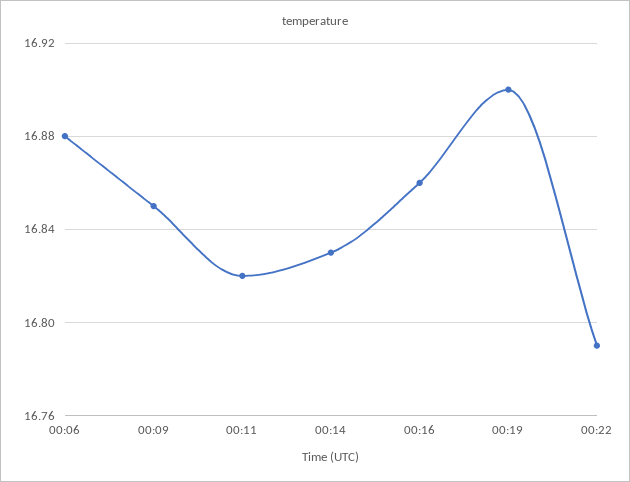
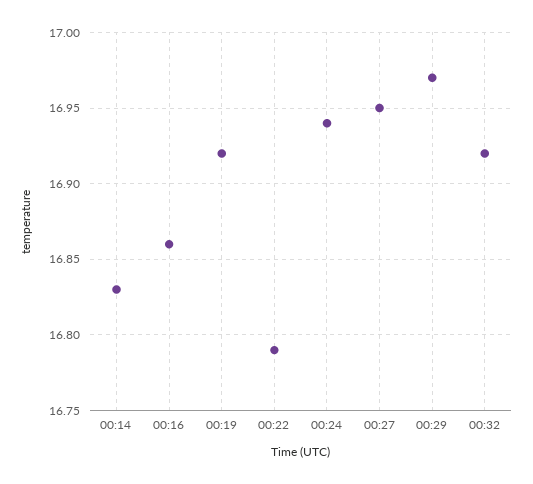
00:06: 16.88 -> none
00:09: 16.85 -> none
00:11: 16.82 -> none
00:19: 16.9 -> 16.92
00:24: none -> 16.94
00:27: none -> 16.95
00:29: none -> 16.97
00:32: none -> 16.92

